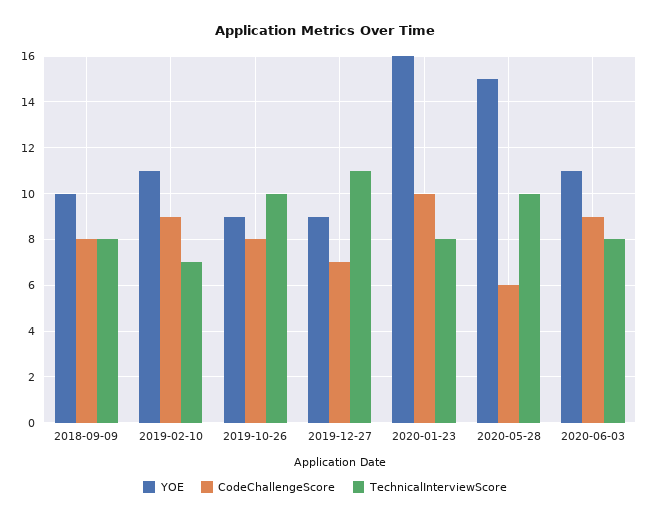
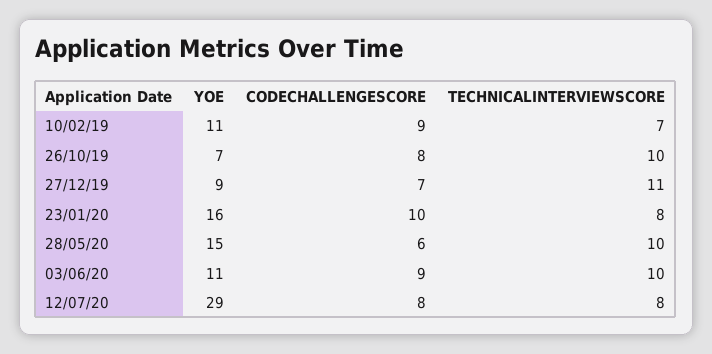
YOE, 2018-09-09: 10 -> none
CodeChallengeScore, 2018-09-09: 8 -> none
TechnicalInterviewScore, 2018-09-09: 8 -> none
YOE, 2019-10-26: 9 -> 7
TechnicalInterviewScore, 2020-06-03: 8 -> 10
YOE, 12/07/20: none -> 29
CodeChallengeScore, 12/07/20: none -> 8
TechnicalInterviewScore, 12/07/20: none -> 8

